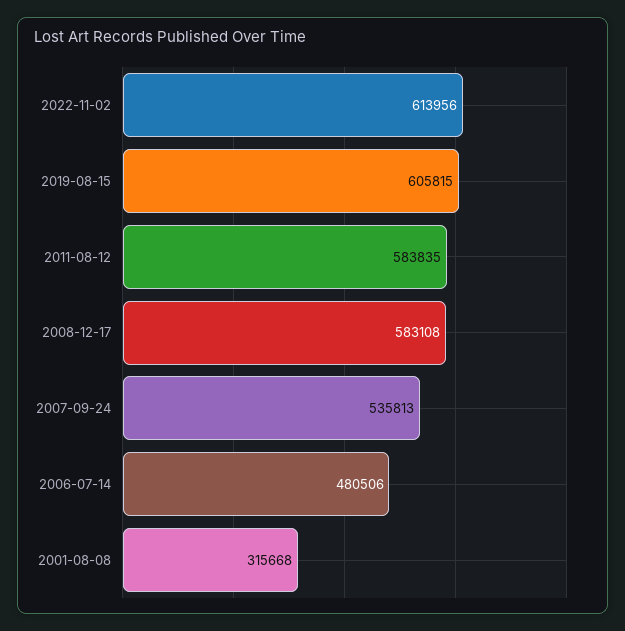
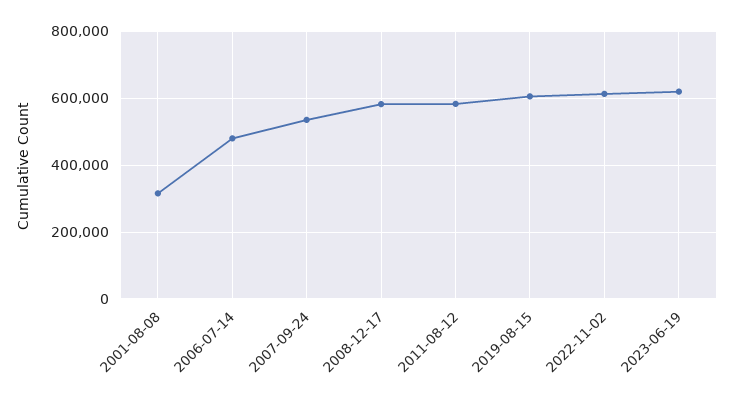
2023-06-19: none -> 620000

